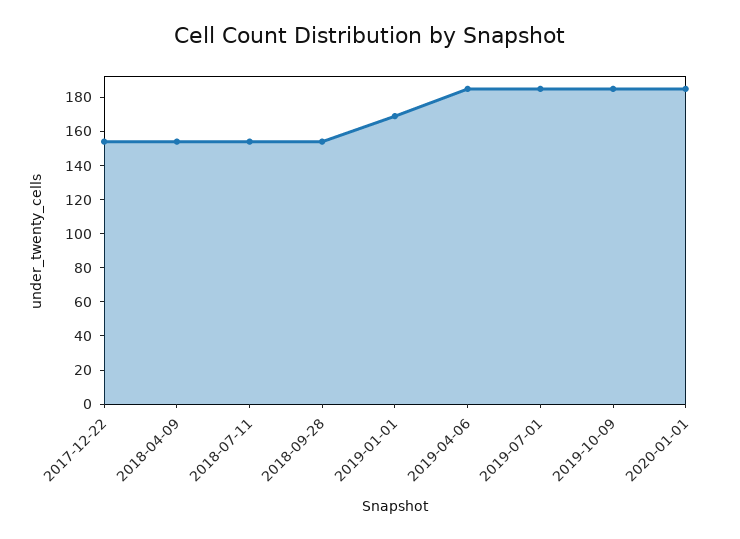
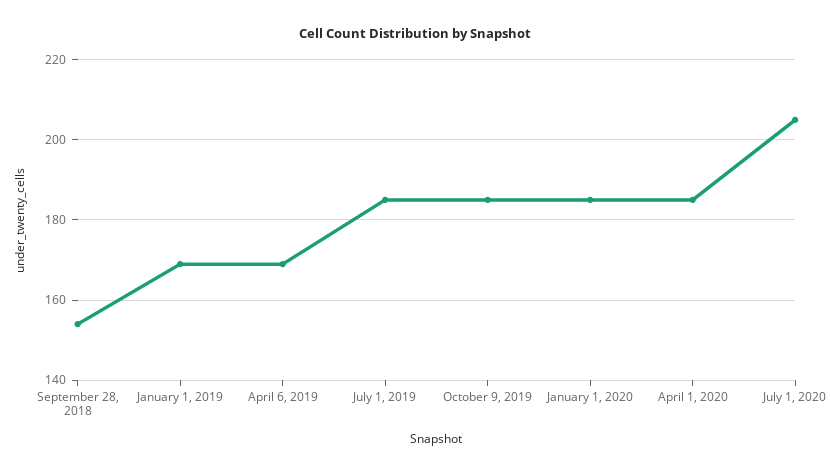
2017-12-22: 155 -> none
2018-04-09: 155 -> none
2018-07-11: 155 -> none
2019-04-06: 185 -> 170
April 1, 2020: none -> 185
July 1, 2020: none -> 205

